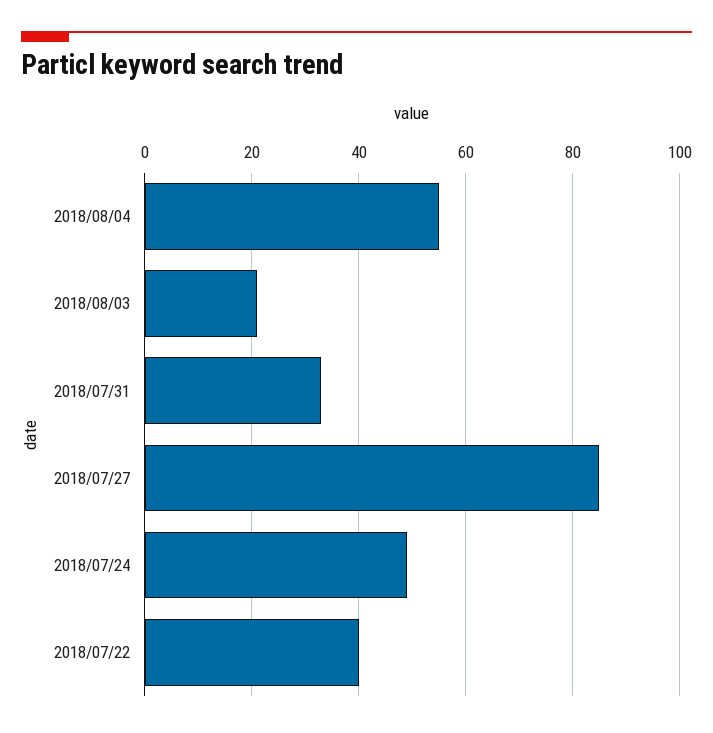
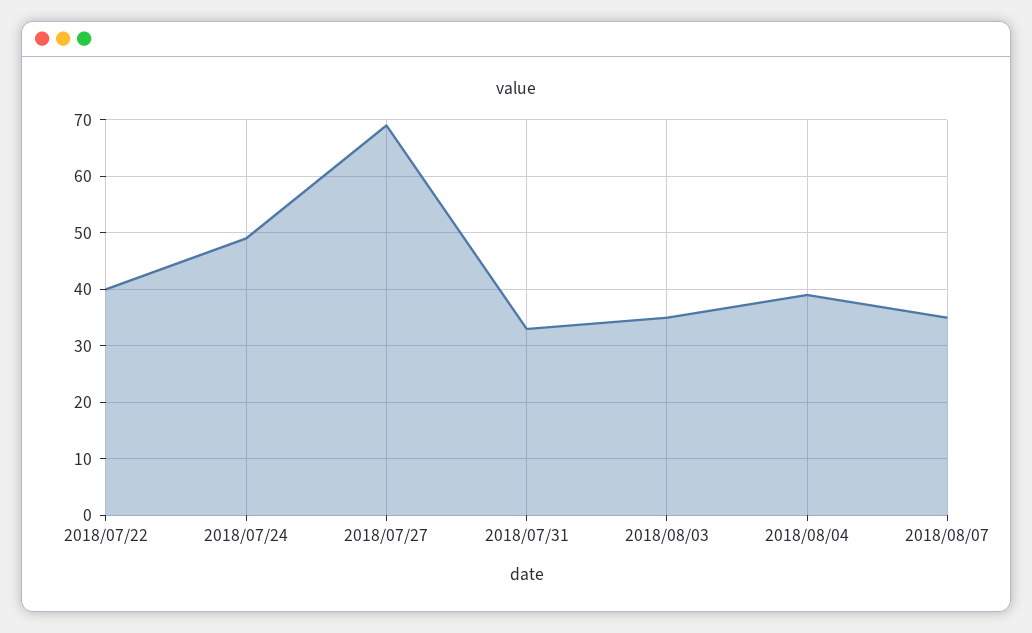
2018/08/04: 55 -> 40
2018/08/03: 20 -> 35
2018/07/27: 85 -> 70
2018/08/07: none -> 35

